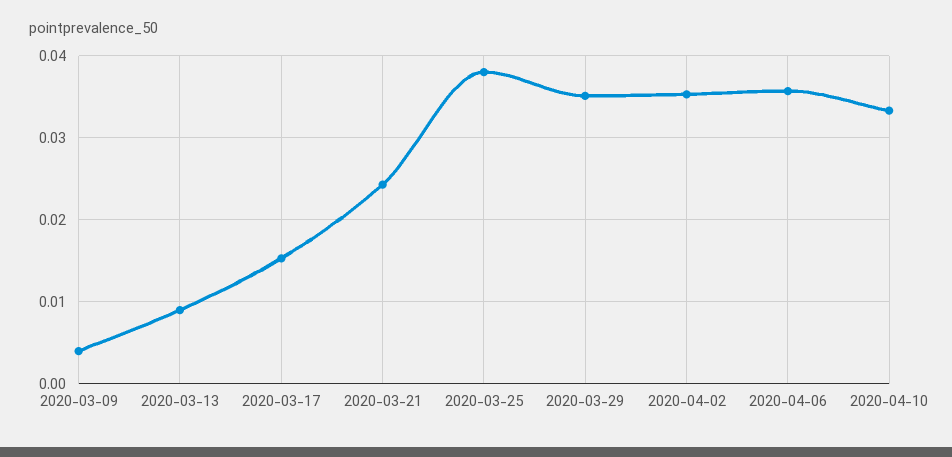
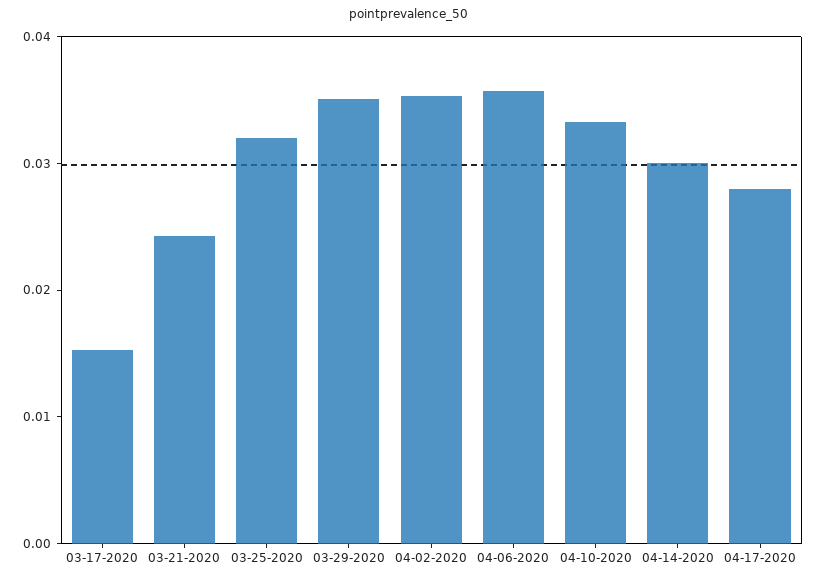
2020-03-09: 0.004 -> none
2020-03-13: 0.009 -> none
2020-03-25: 0.038 -> 0.032
04-14-2020: none -> 0.03
04-17-2020: none -> 0.028

